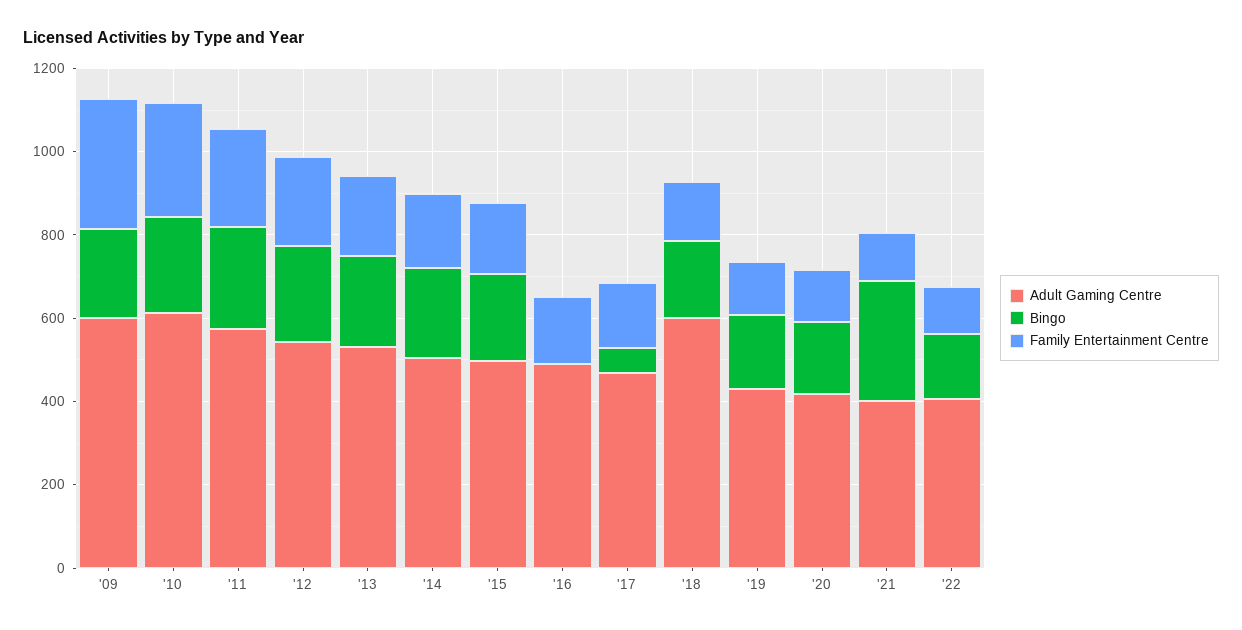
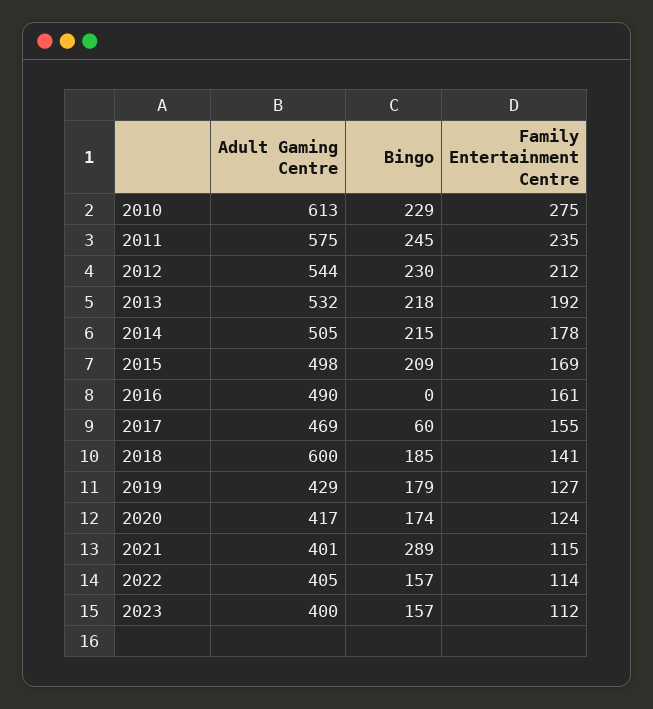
Adult Gaming Centre, '09: 600 -> none
Bingo, '09: 200 -> none
Family Entertainment Centre, '09: 300 -> none
Adult Gaming Centre, 2023: none -> 400
Bingo, 2023: none -> 157
Family Entertainment Centre, 2023: none -> 112

